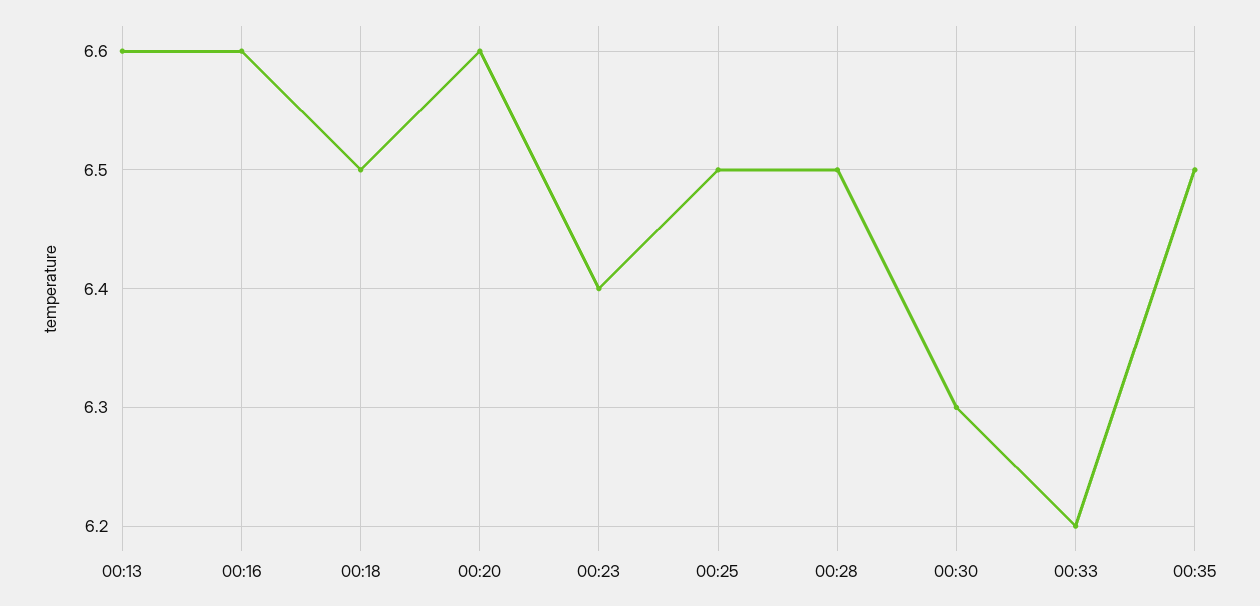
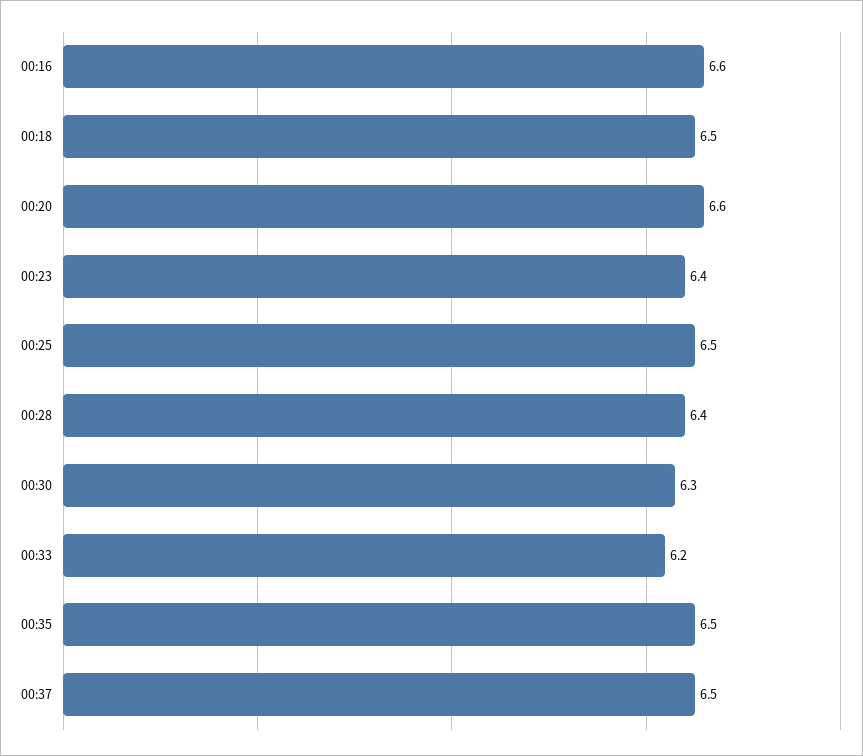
00:13: 6.6 -> none
00:28: 6.5 -> 6.4
00:37: none -> 6.5

